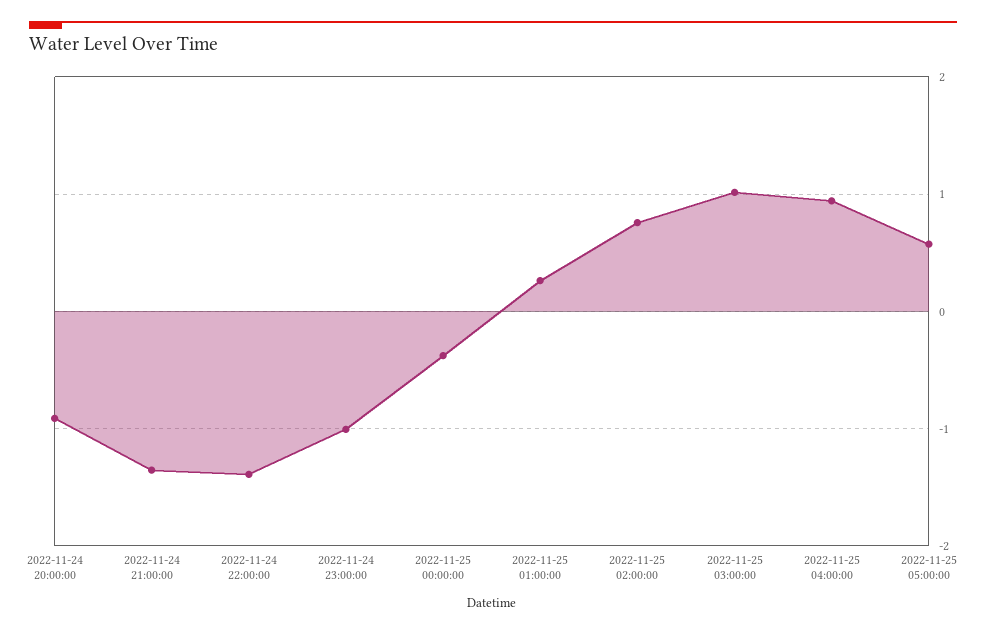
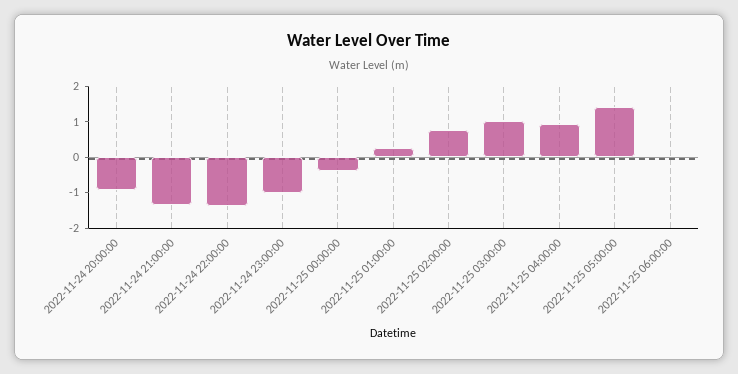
2022-11-25 05:00:00: 0.6 -> 1.5
2022-11-25 06:00:00: none -> 0

